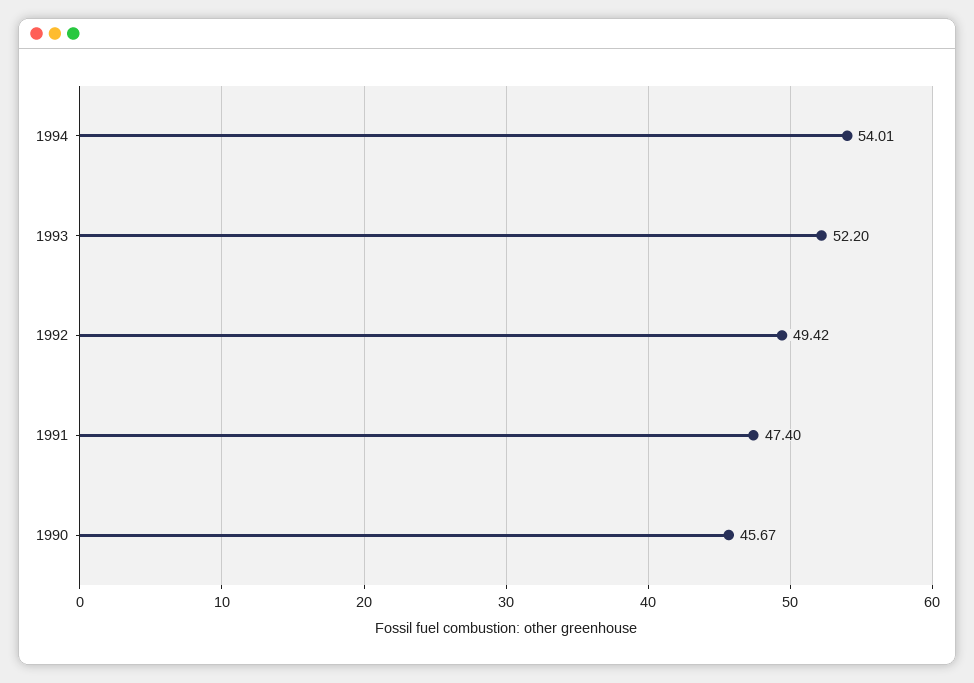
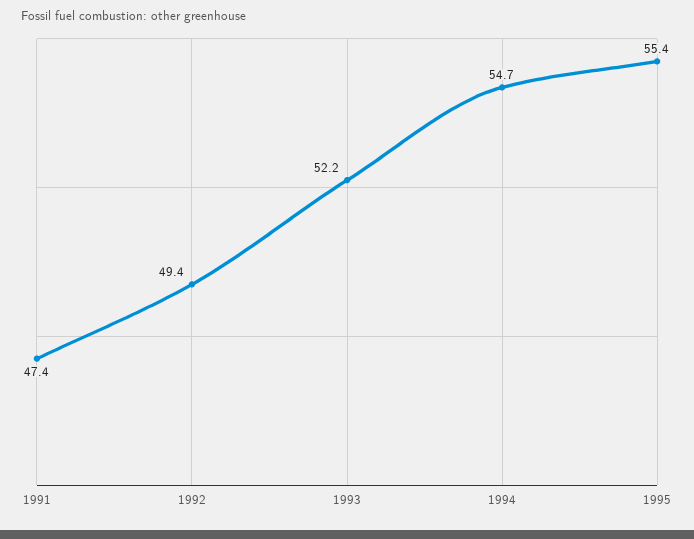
1994: 54.01 -> 54.7
1990: 45.67 -> none
1995: none -> 55.4

